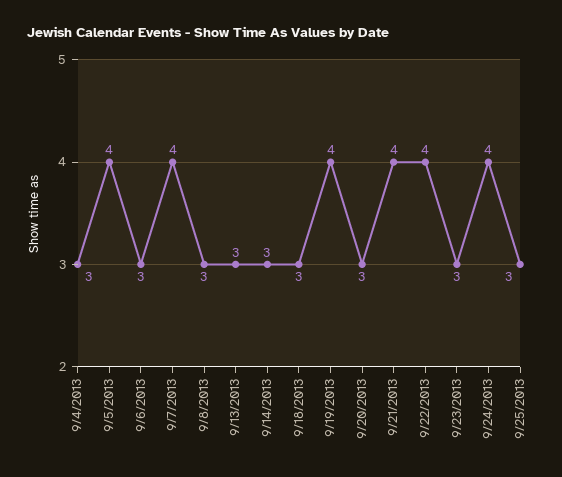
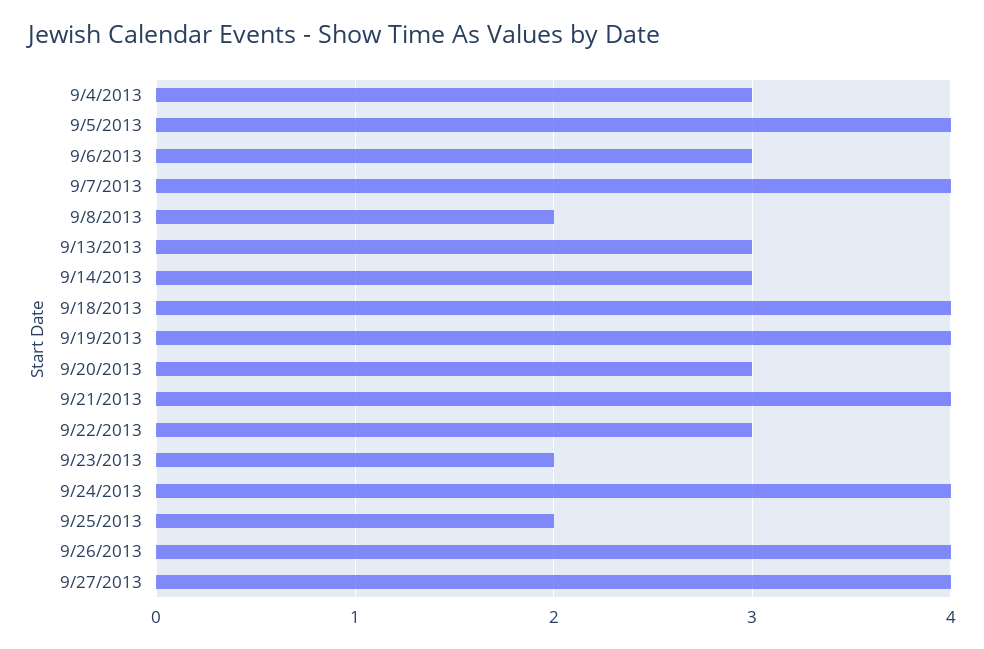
9/8/2013: 3 -> 2
9/18/2013: 3 -> 4
9/22/2013: 4 -> 3
9/23/2013: 3 -> 2
9/25/2013: 3 -> 2
9/26/2013: none -> 4
9/27/2013: none -> 4

